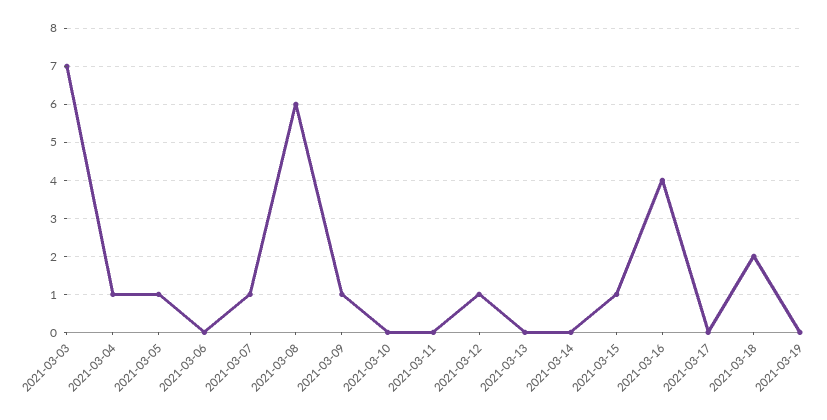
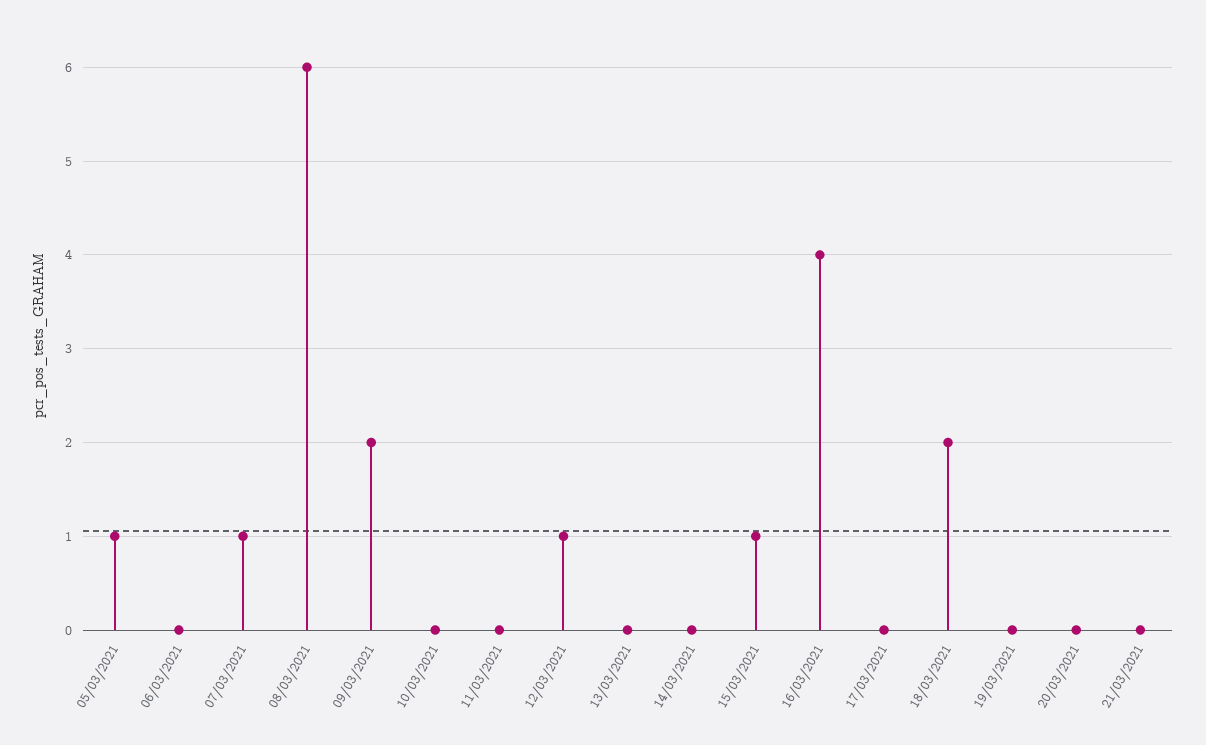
2021-03-03: 7 -> none
2021-03-04: 1 -> none
2021-03-09: 1 -> 2
20/03/2021: none -> 0
21/03/2021: none -> 0

